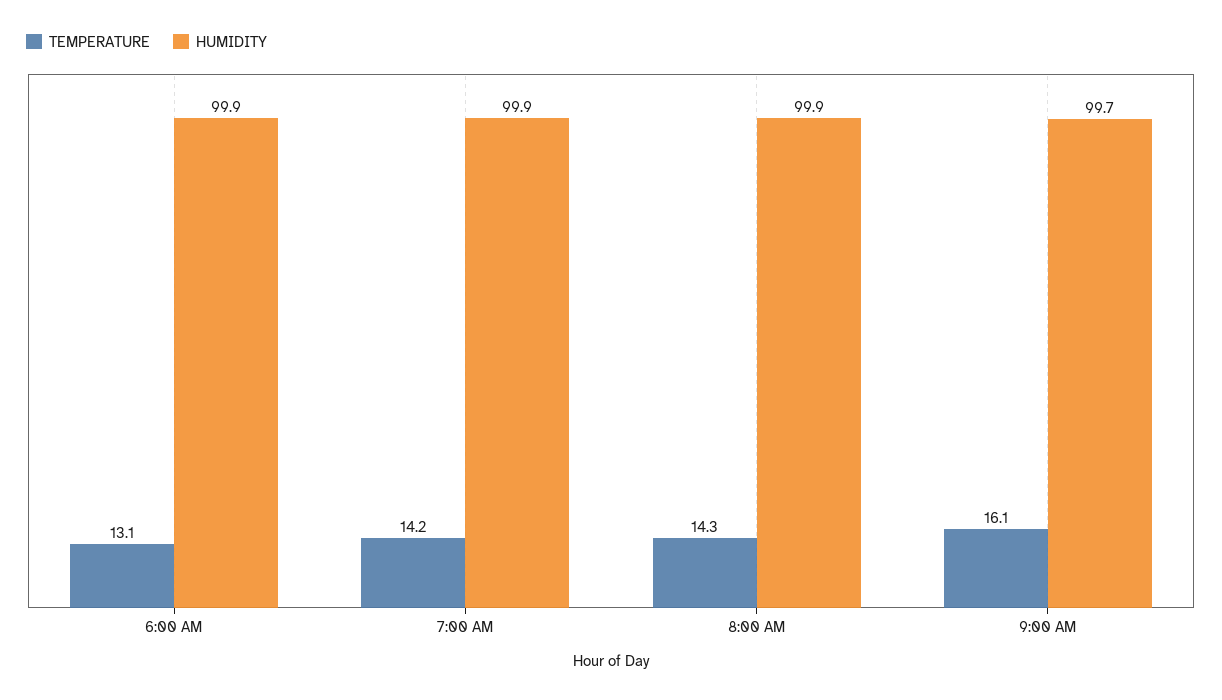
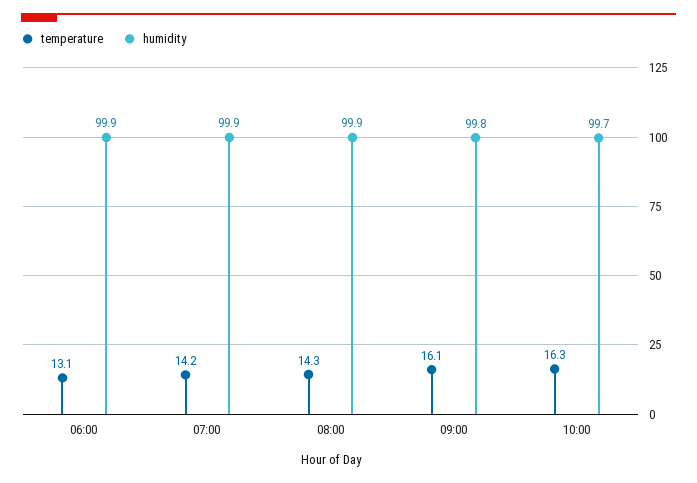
HUMIDITY, 9:00 AM: 99.7 -> 99.8
TEMPERATURE, 10:00: none -> 16.3
HUMIDITY, 10:00: none -> 99.7

